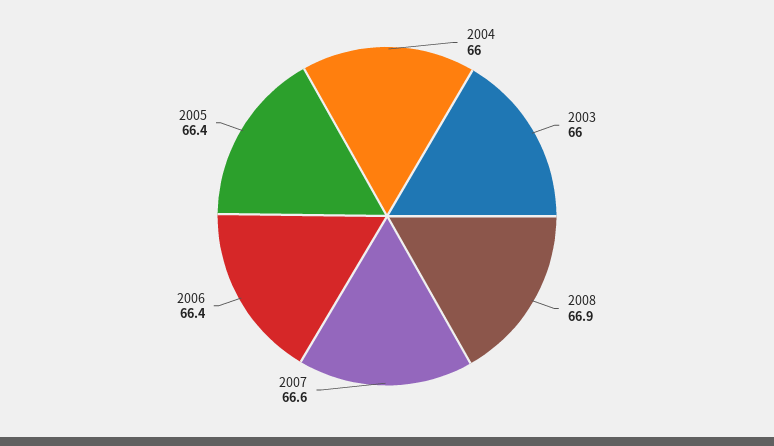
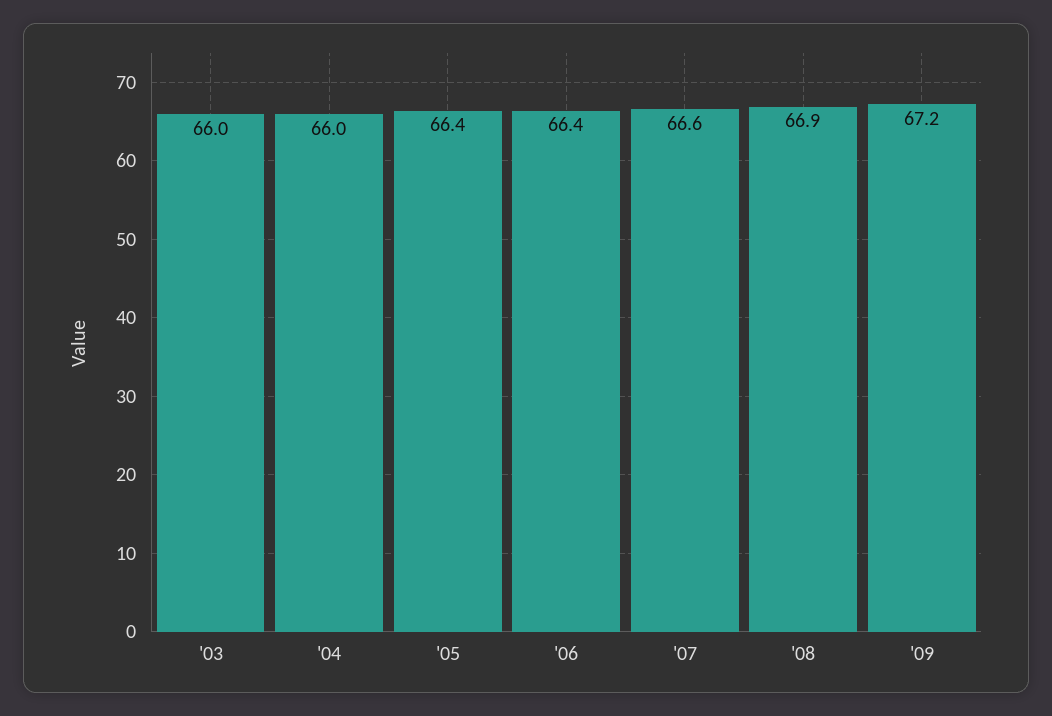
'09: none -> 67.2

